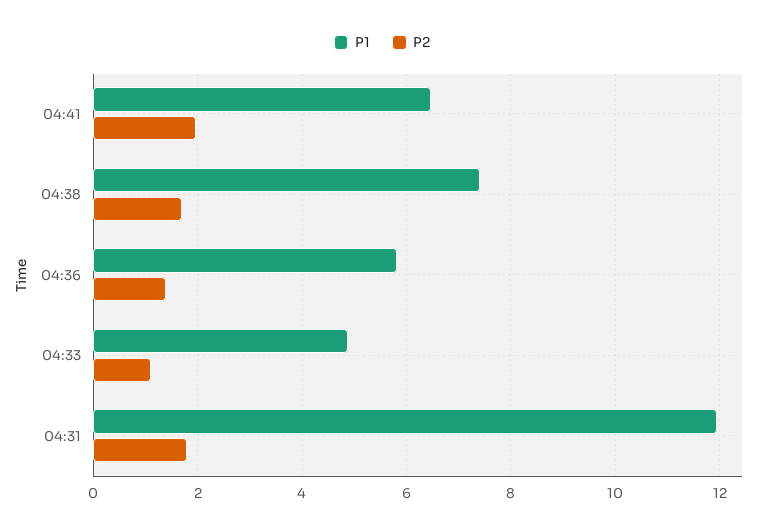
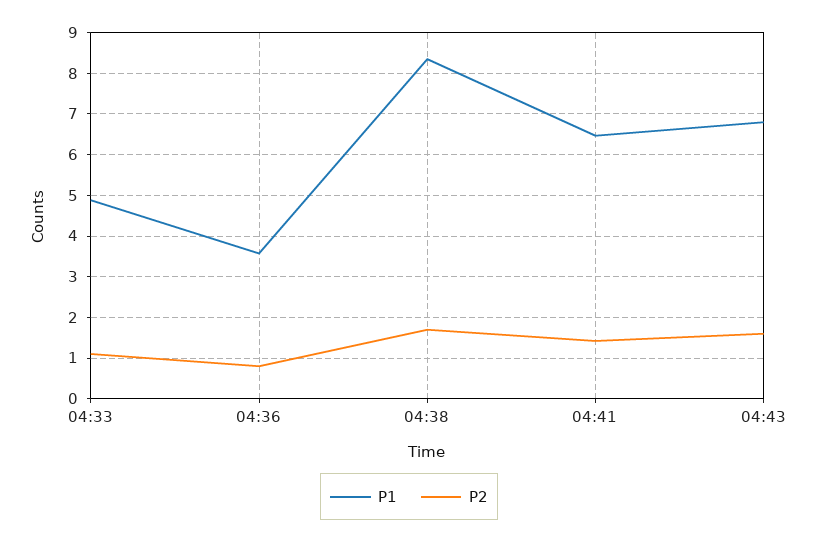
P2, 04:41: 2 -> 1.4
P1, 04:38: 7.4 -> 8.4
P1, 04:36: 5.8 -> 3.6
P2, 04:36: 1.4 -> 0.8
P1, 04:31: 12 -> none
P2, 04:31: 1.8 -> none
P1, 04:43: none -> 6.8
P2, 04:43: none -> 1.6

